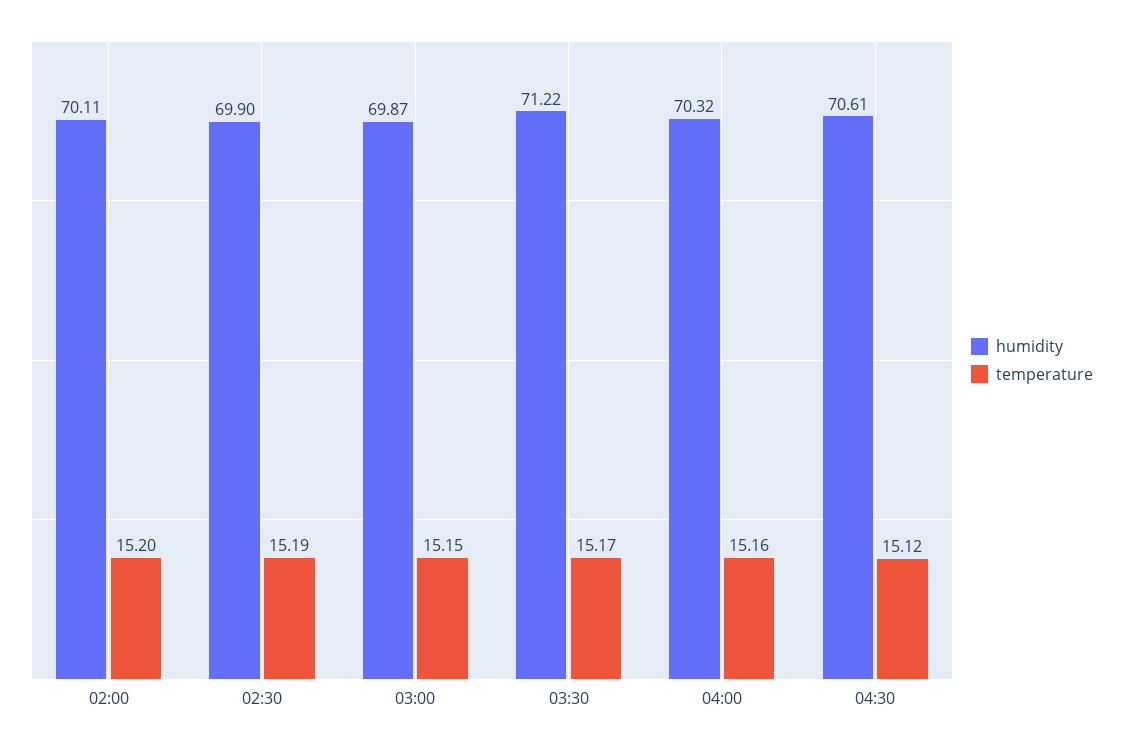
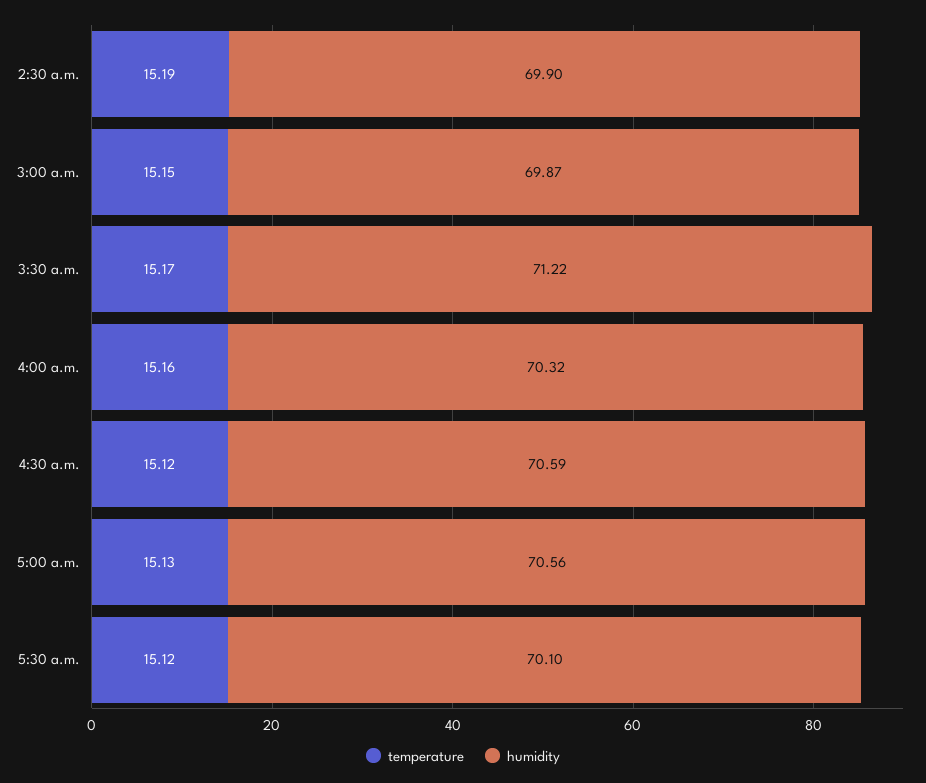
humidity, 02:00: 70.11 -> none
temperature, 02:00: 15.2 -> none
humidity, 04:30: 70.61 -> 70.59
temperature, 5:00 a.m.: none -> 15.13
humidity, 5:00 a.m.: none -> 70.56
temperature, 5:30 a.m.: none -> 15.12
humidity, 5:30 a.m.: none -> 70.1

